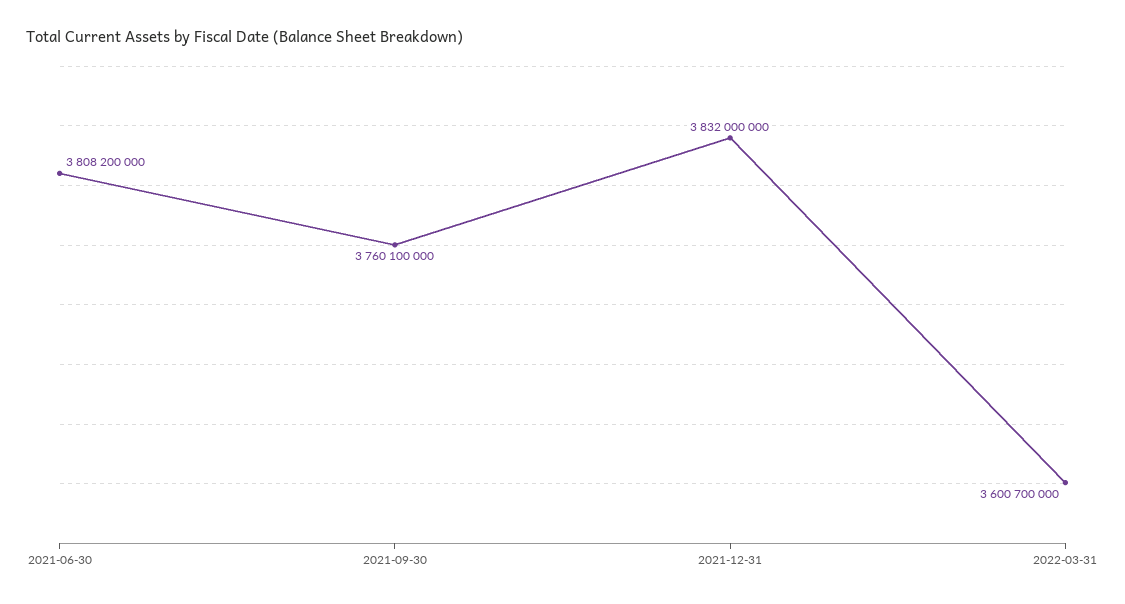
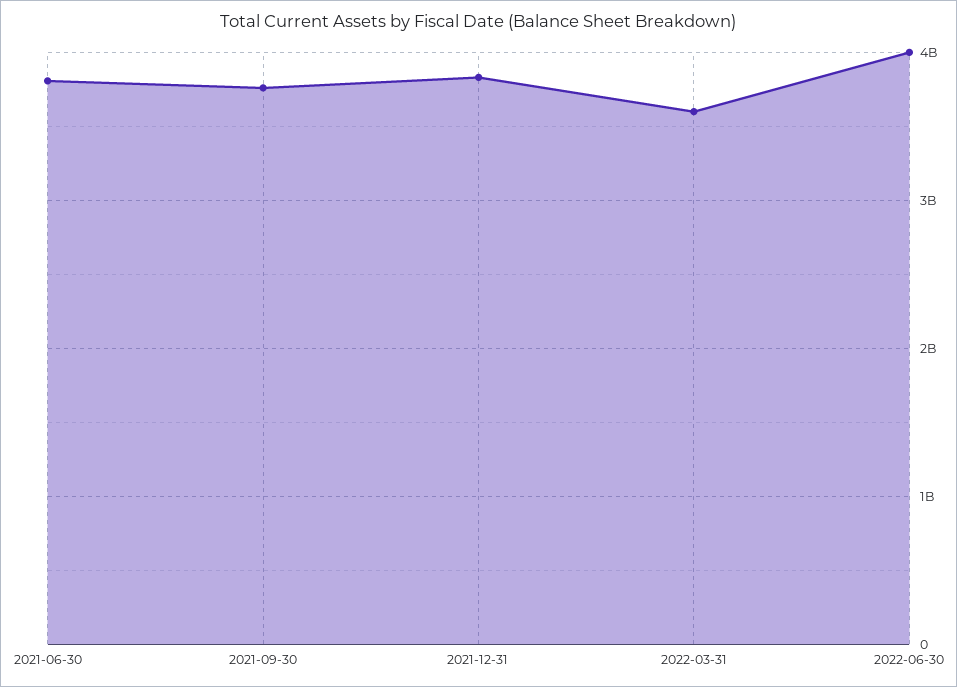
2022-06-30: none -> 4000000000

